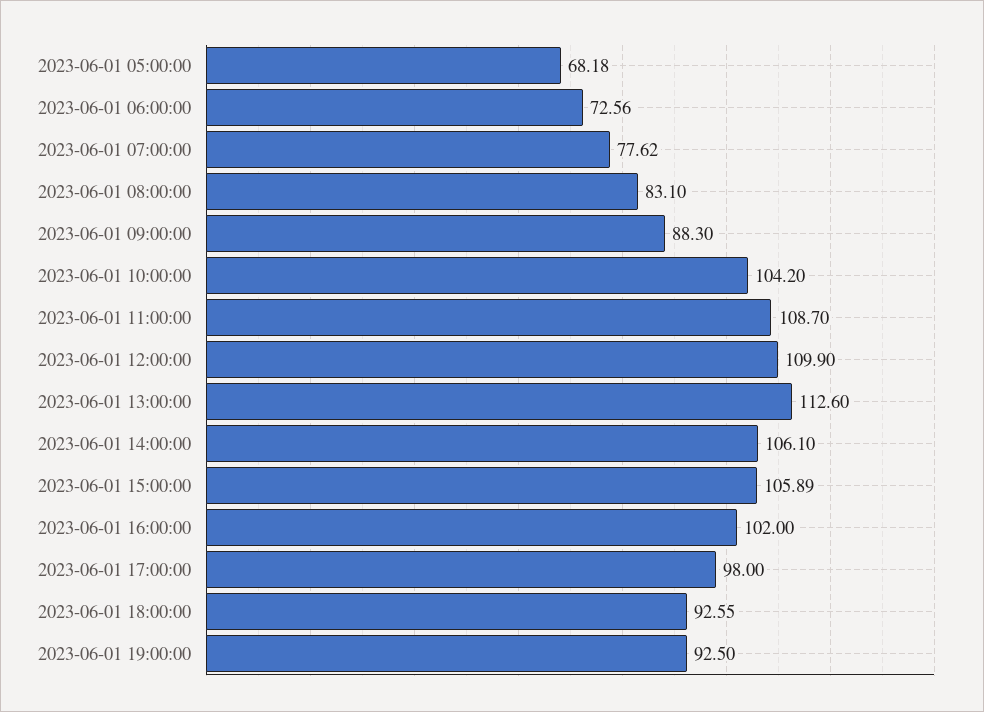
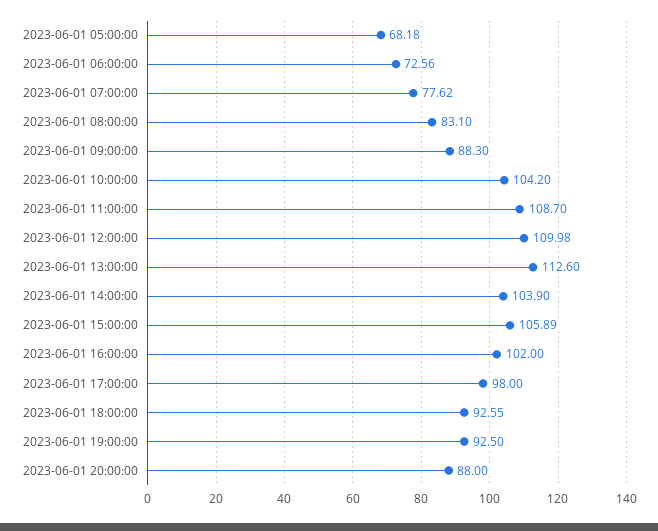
2023-06-01 12:00:00: 109.9 -> 109.98
2023-06-01 14:00:00: 106.1 -> 103.9
2023-06-01 20:00:00: none -> 88

